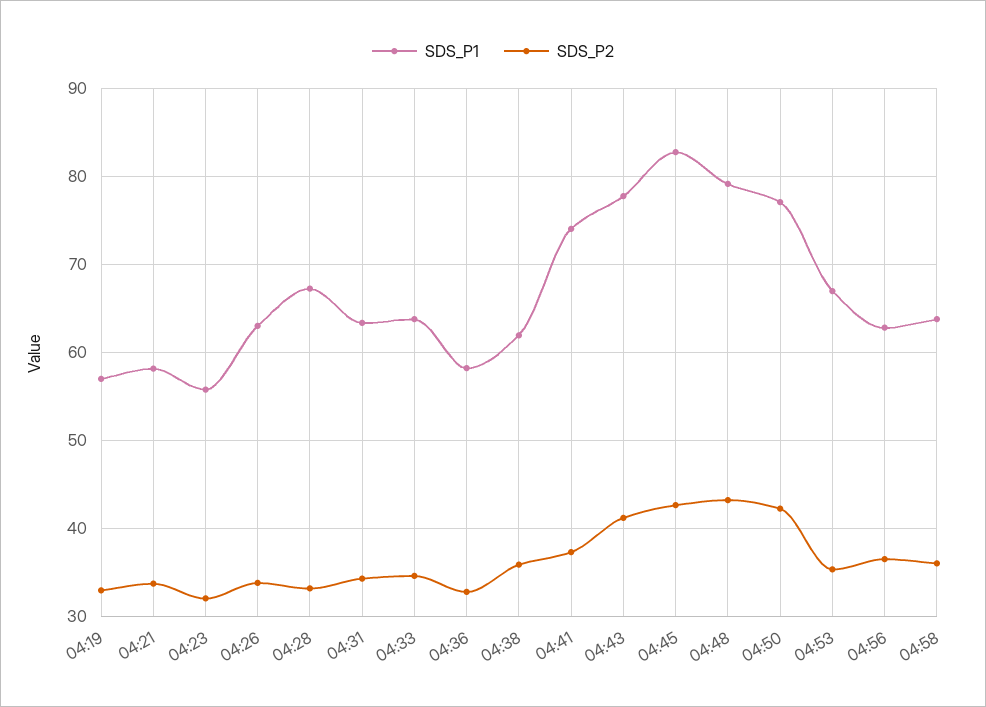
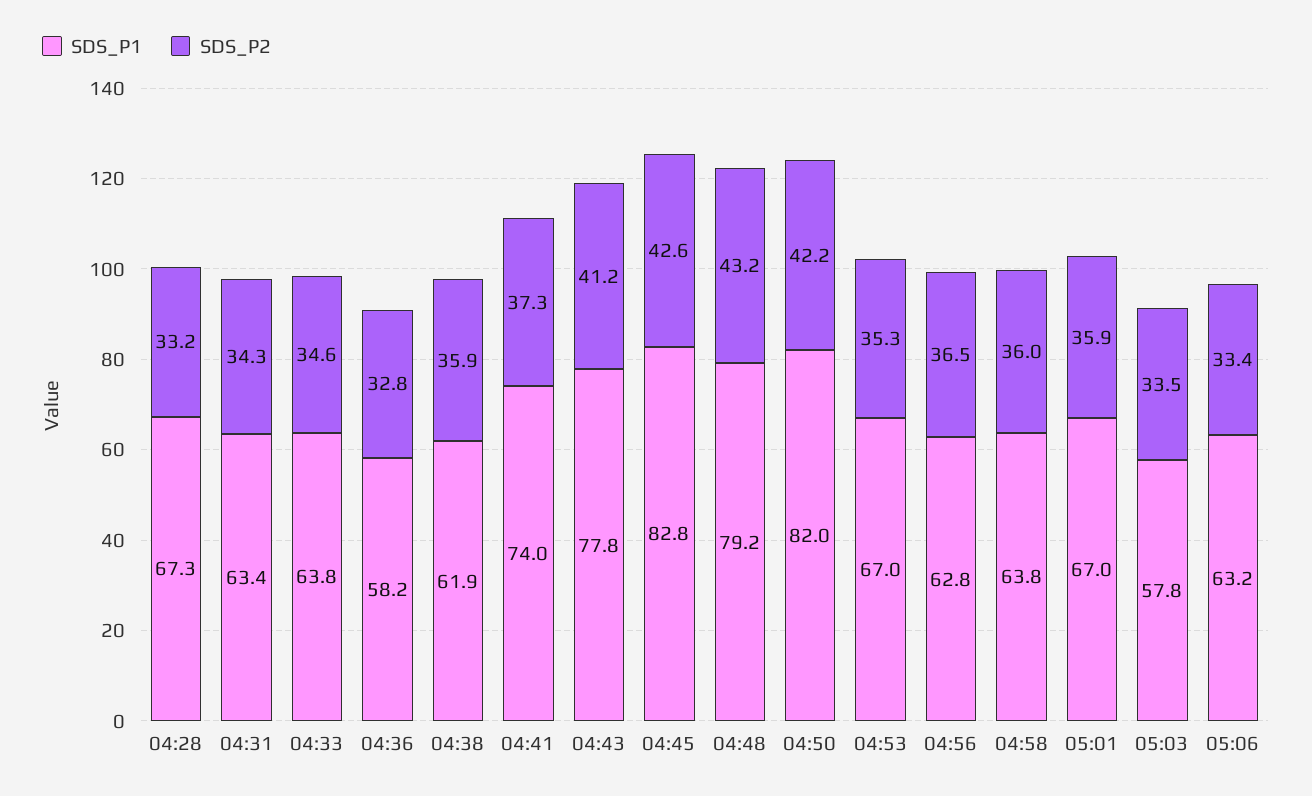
SDS_P1, 04:19: 57 -> none
SDS_P2, 04:19: 33 -> none
SDS_P1, 04:21: 58 -> none
SDS_P2, 04:21: 34 -> none
SDS_P1, 04:23: 56 -> none
SDS_P2, 04:23: 32 -> none
SDS_P1, 04:26: 63 -> none
SDS_P2, 04:26: 34 -> none
SDS_P1, 04:50: 77 -> 82
SDS_P1, 05:01: none -> 67
SDS_P2, 05:01: none -> 35.9
SDS_P1, 05:03: none -> 57.8
SDS_P2, 05:03: none -> 33.5
SDS_P1, 05:06: none -> 63.2
SDS_P2, 05:06: none -> 33.4

